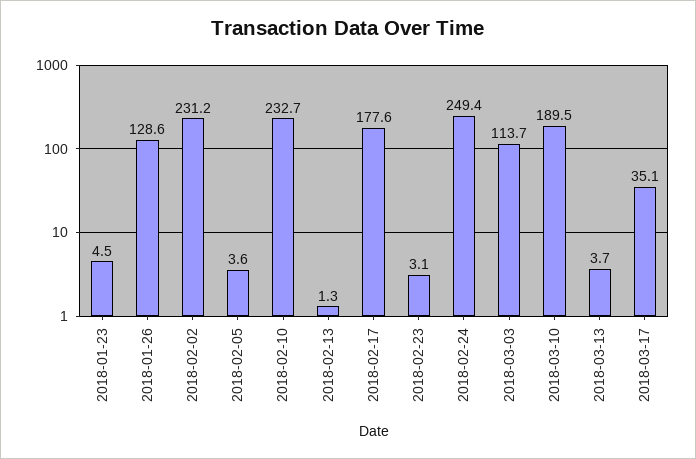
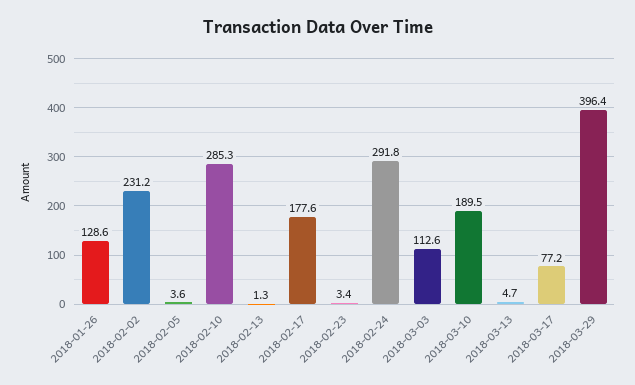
2018-01-23: 4.5 -> none
2018-02-10: 232.7 -> 285.3
2018-02-23: 3.1 -> 3.4
2018-02-24: 249.4 -> 291.8
2018-03-03: 113.7 -> 112.6
2018-03-13: 3.7 -> 4.7
2018-03-17: 35.1 -> 77.2
2018-03-29: none -> 396.4

